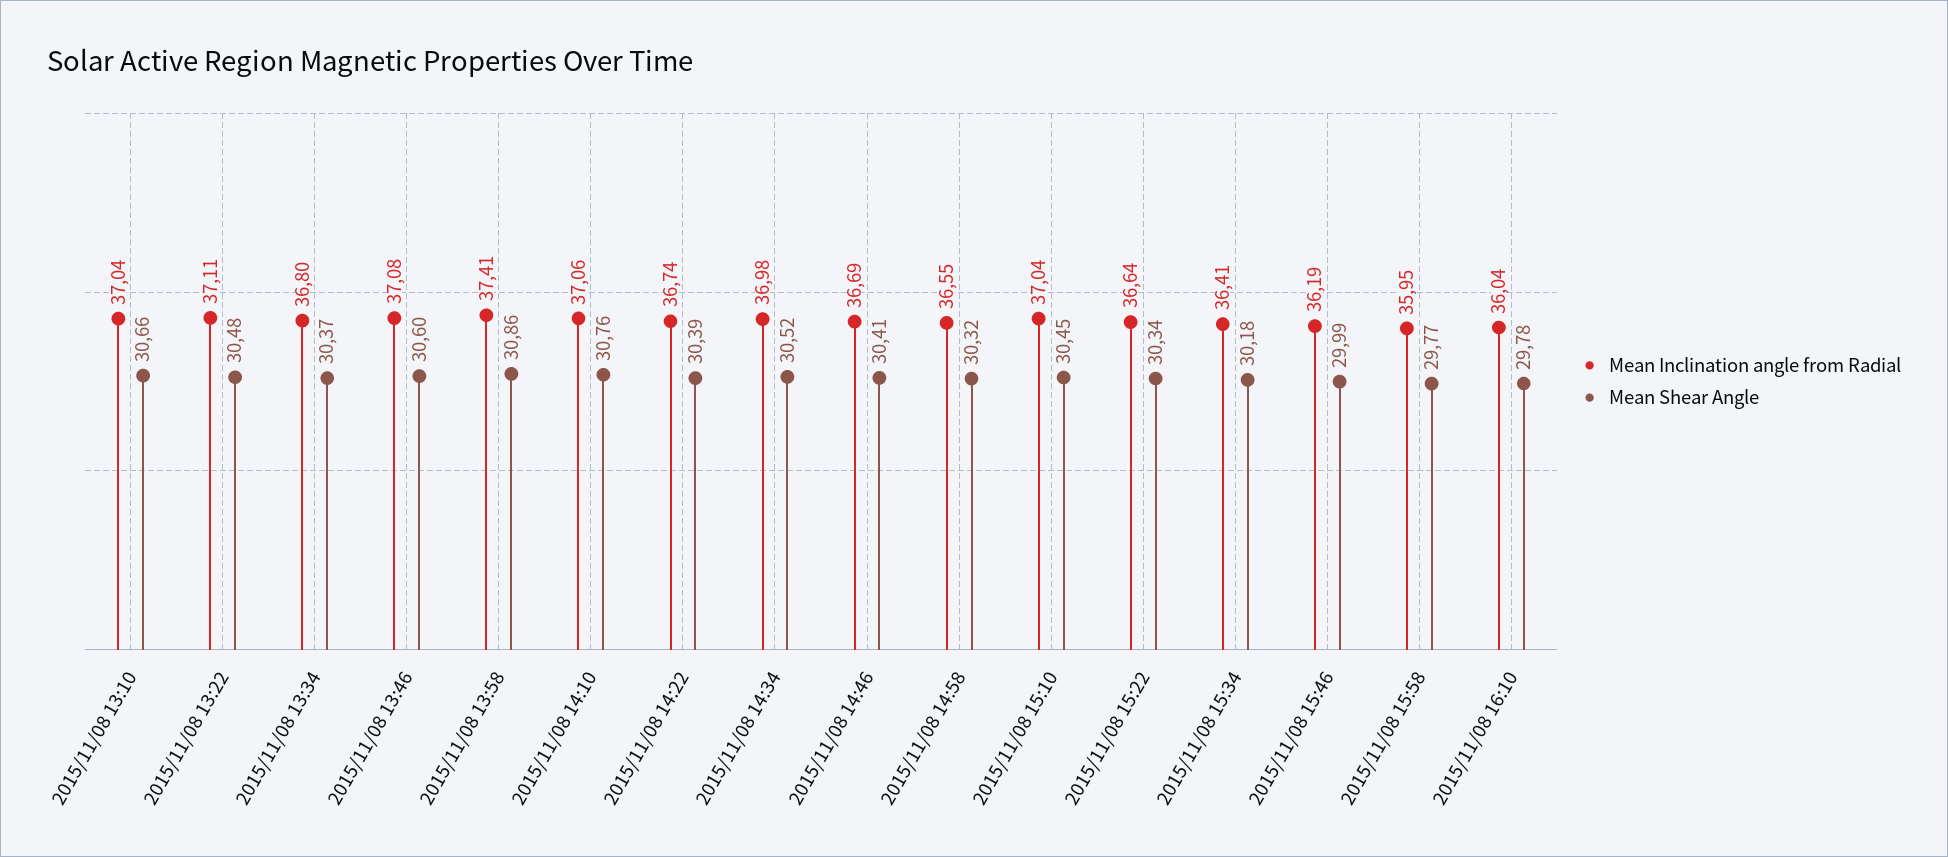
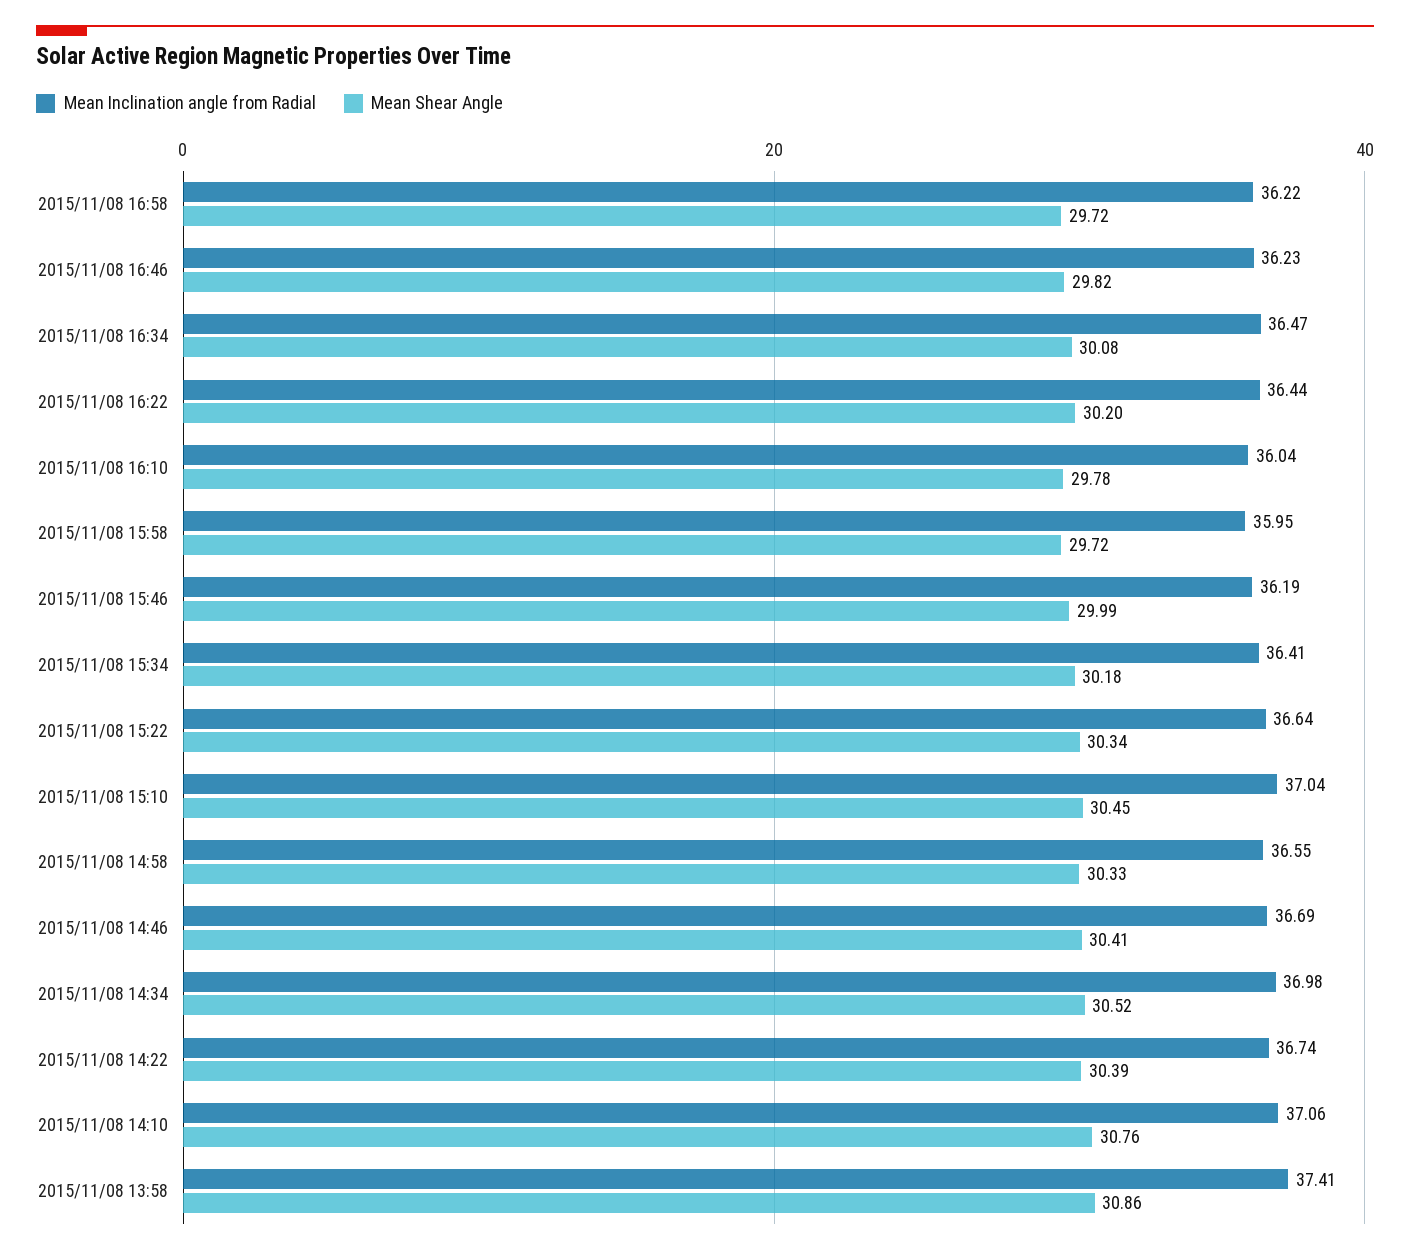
Mean Inclination angle from Radial, 2015/11/08 13:10: 37.04 -> none
Mean Shear Angle, 2015/11/08 13:10: 30.66 -> none
Mean Inclination angle from Radial, 2015/11/08 13:22: 37.11 -> none
Mean Shear Angle, 2015/11/08 13:22: 30.48 -> none
Mean Inclination angle from Radial, 2015/11/08 13:34: 36.8 -> none
Mean Shear Angle, 2015/11/08 13:34: 30.37 -> none
Mean Inclination angle from Radial, 2015/11/08 13:46: 37.08 -> none
Mean Shear Angle, 2015/11/08 13:46: 30.6 -> none
Mean Shear Angle, 2015/11/08 14:58: 30.32 -> 30.33
Mean Shear Angle, 2015/11/08 15:58: 29.77 -> 29.72
Mean Inclination angle from Radial, 2015/11/08 16:58: none -> 36.22
Mean Shear Angle, 2015/11/08 16:58: none -> 29.72
Mean Inclination angle from Radial, 2015/11/08 16:46: none -> 36.23
Mean Shear Angle, 2015/11/08 16:46: none -> 29.82
Mean Inclination angle from Radial, 2015/11/08 16:34: none -> 36.47
Mean Shear Angle, 2015/11/08 16:34: none -> 30.08
Mean Inclination angle from Radial, 2015/11/08 16:22: none -> 36.44
Mean Shear Angle, 2015/11/08 16:22: none -> 30.2

